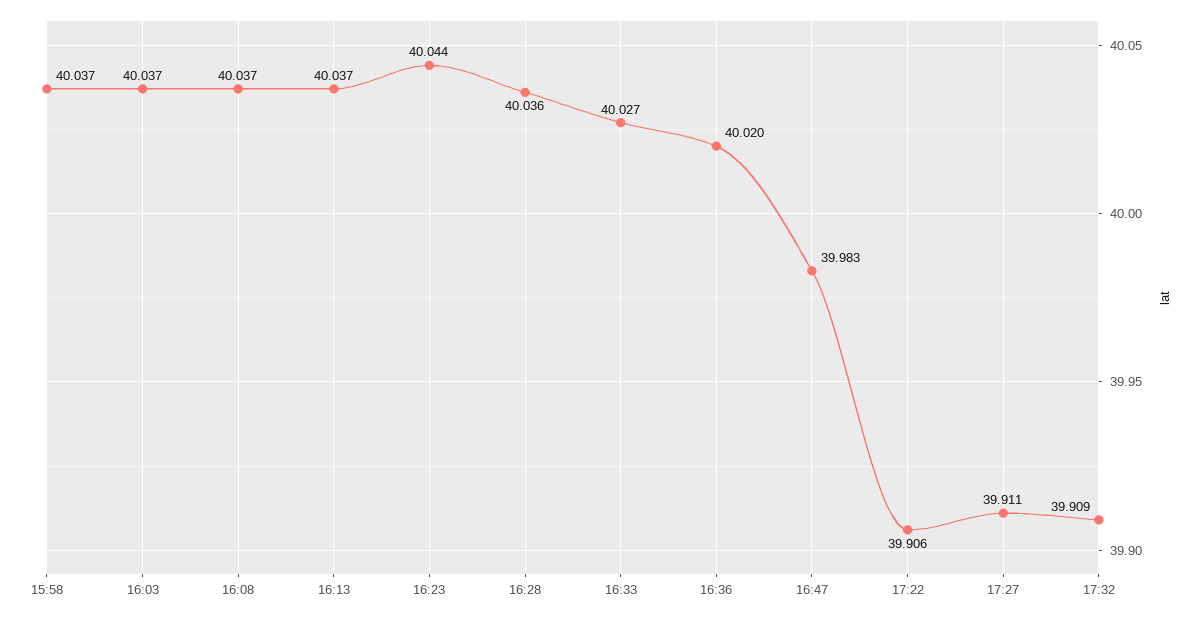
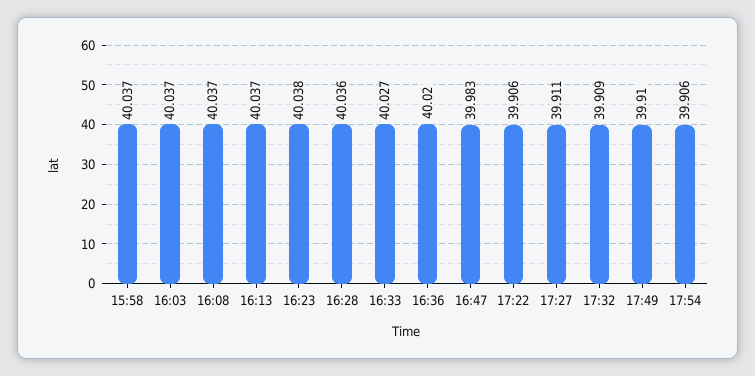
16:23: 40.044 -> 40.038
17:49: none -> 39.91
17:54: none -> 39.906

